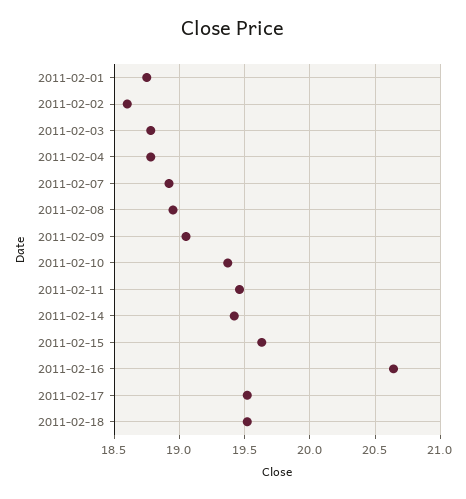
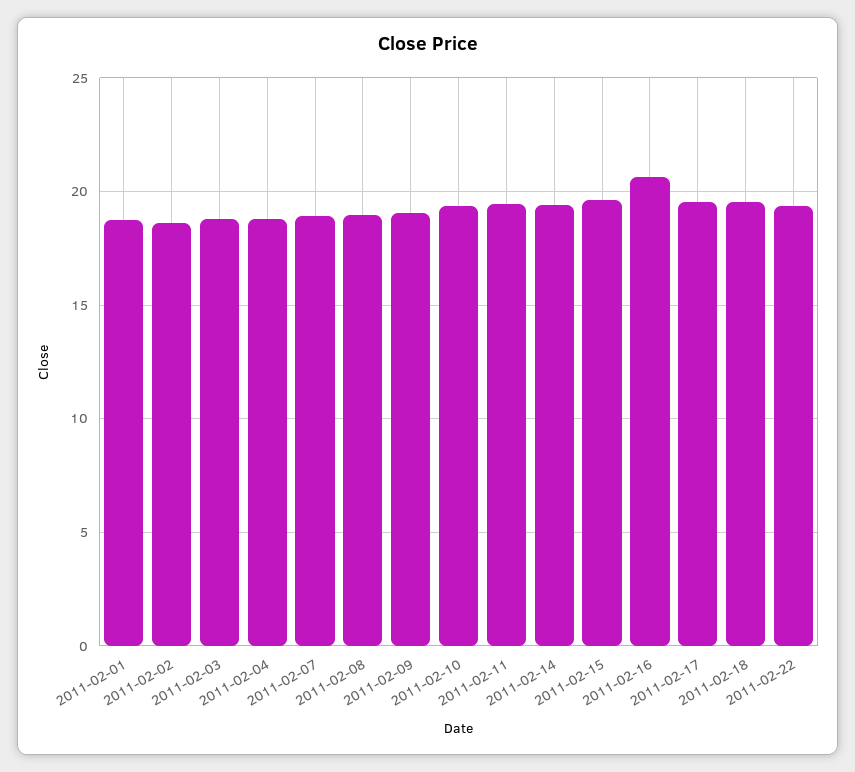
2011-02-22: none -> 19.5

